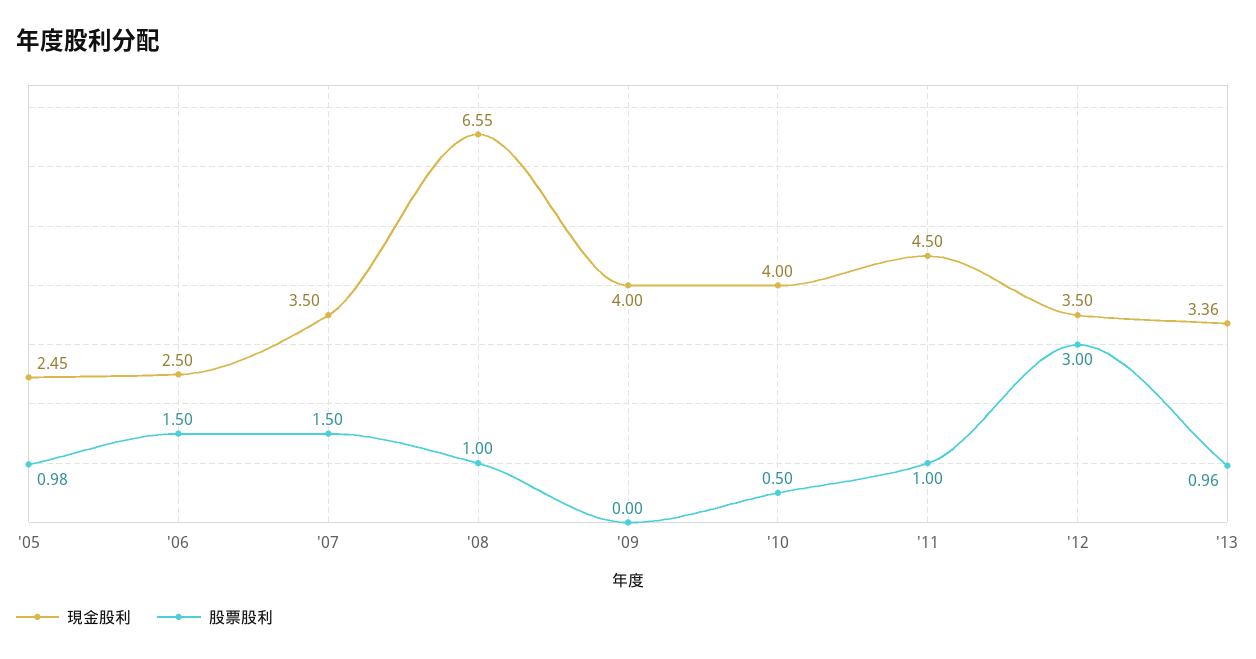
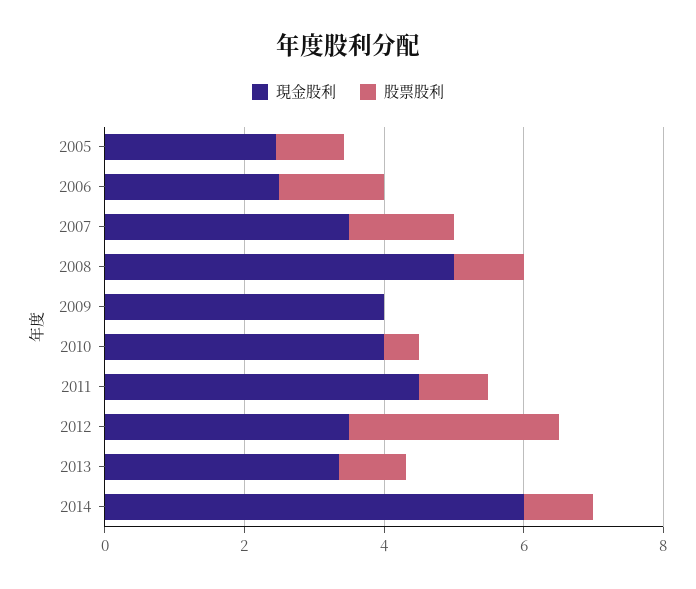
現金股利, '08: 6.55 -> 5
現金股利, 2014: none -> 6
股票股利, 2014: none -> 1

